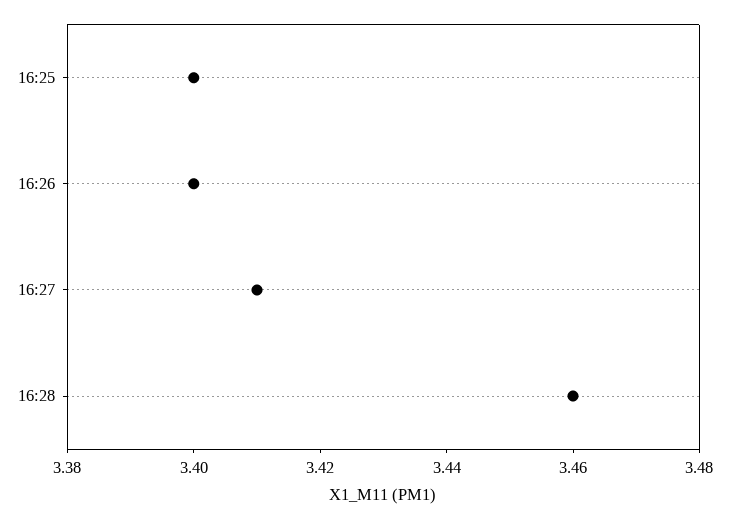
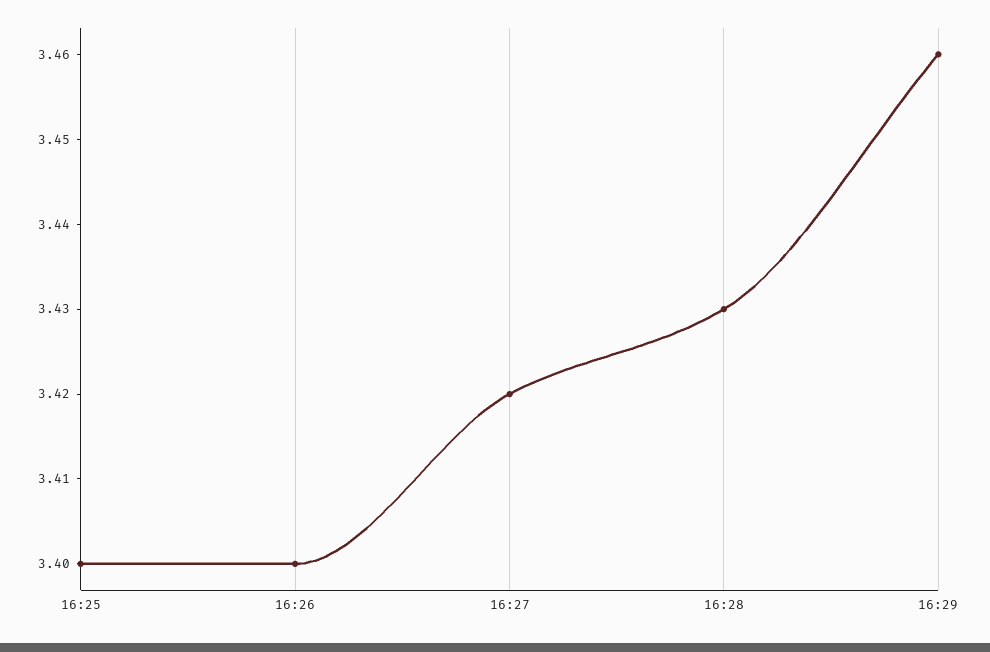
16:27: 3.41 -> 3.42
16:28: 3.46 -> 3.43
16:29: none -> 3.46

